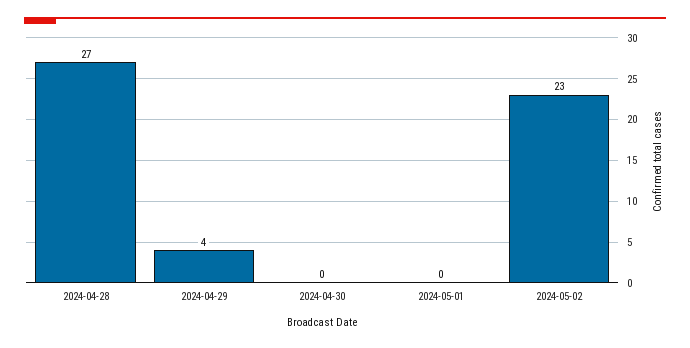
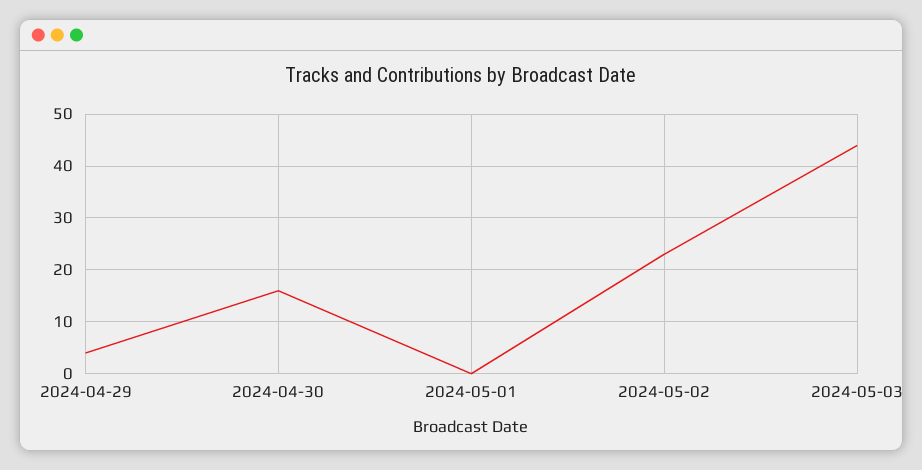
2024-04-28: 27 -> none
2024-04-30: 0 -> 15
2024-05-03: none -> 45

